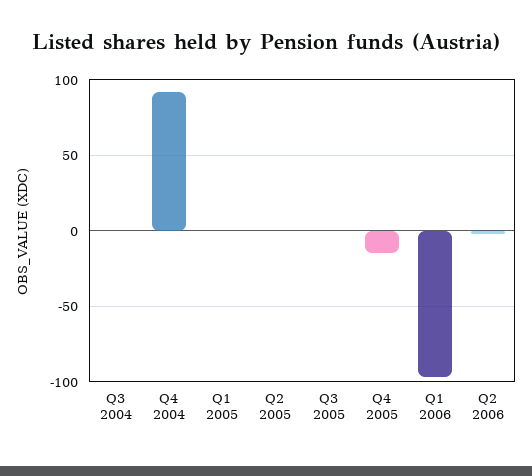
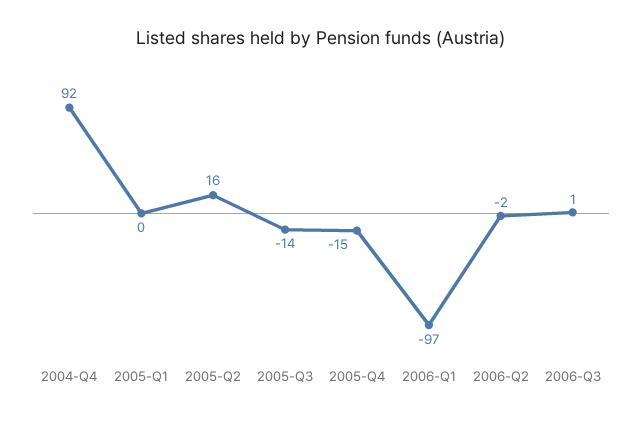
Q3 2004: 0 -> none
Q2 2005: 0 -> 16
Q3 2005: 0 -> -14
2006-Q3: none -> 1

